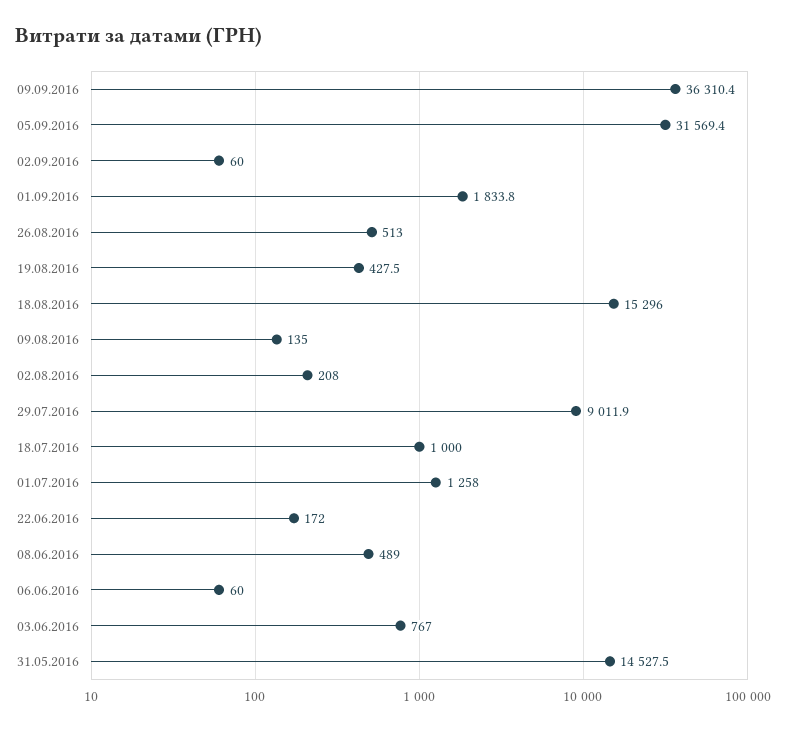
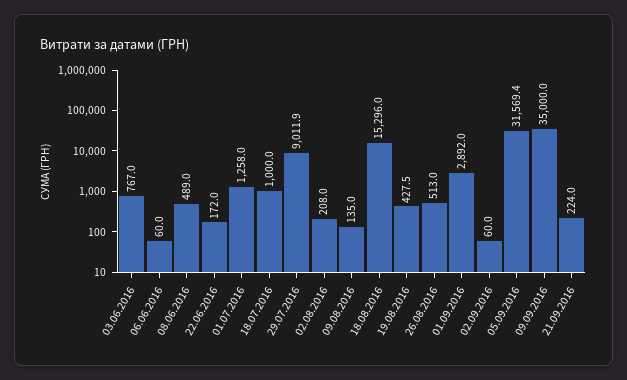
09.09.2016: 36310.4 -> 35000
01.09.2016: 1833.8 -> 2892
31.05.2016: 14527.5 -> none
21.09.2016: none -> 224

